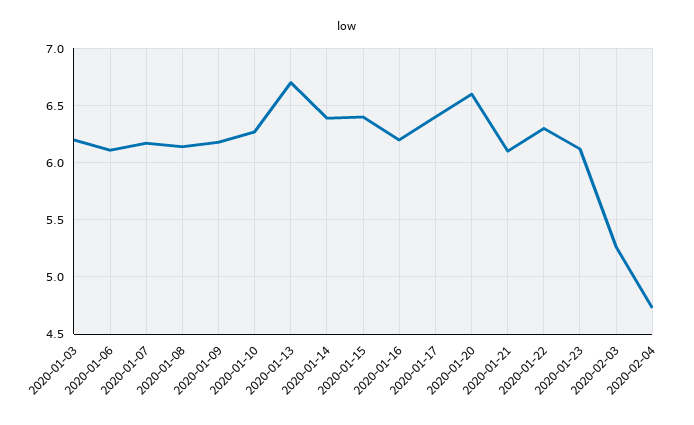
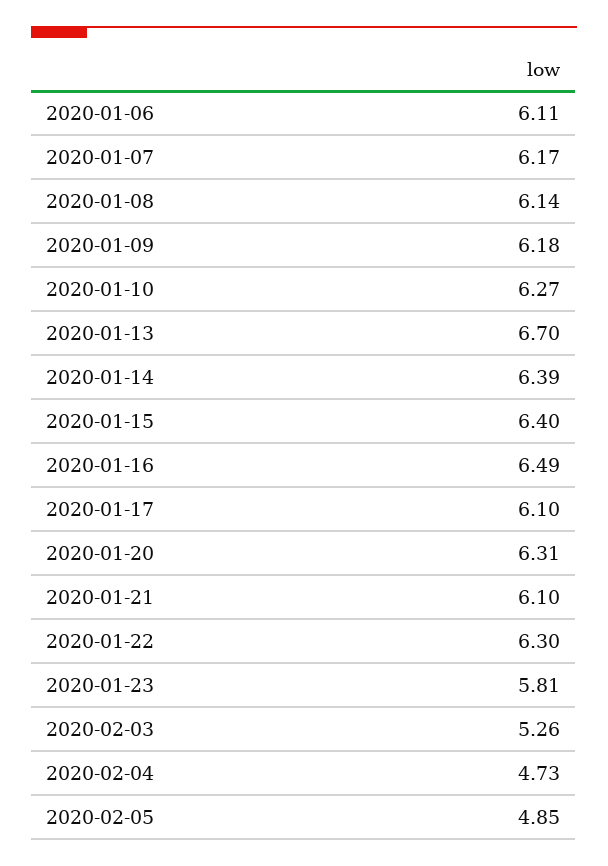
2020-01-03: 6.2 -> none
2020-01-16: 6.2 -> 6.49
2020-01-17: 6.4 -> 6.1
2020-01-20: 6.6 -> 6.31
2020-01-23: 6.1 -> 5.81
2020-02-05: none -> 4.85

